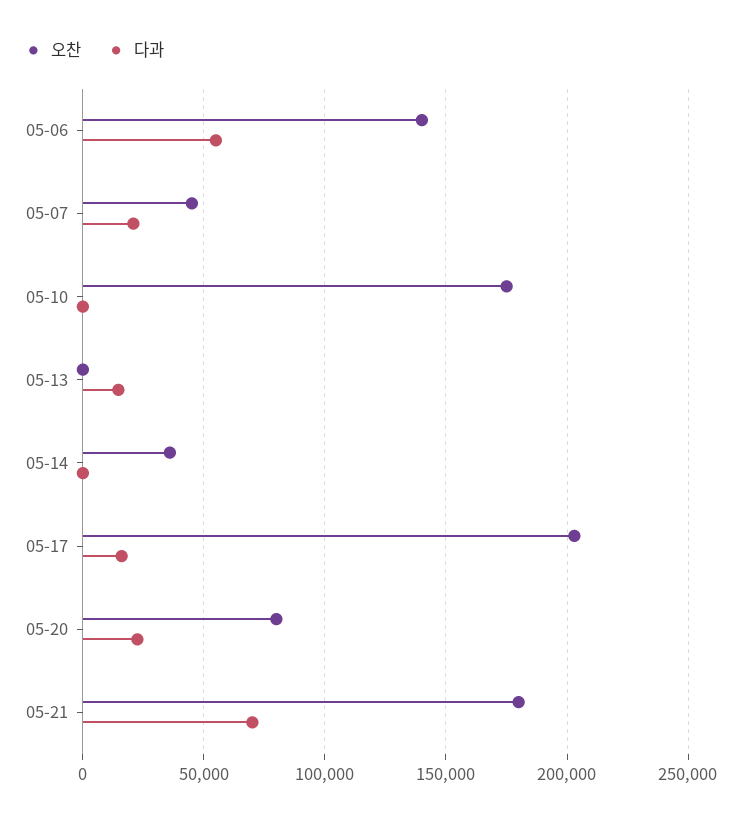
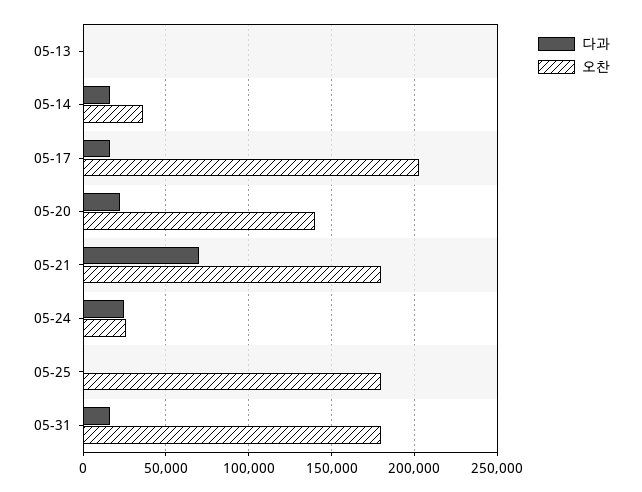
오찬, 05-06: 140000 -> none
다과, 05-06: 55000 -> none
오찬, 05-07: 45000 -> none
다과, 05-07: 20000 -> none
오찬, 05-10: 175000 -> none
다과, 05-10: 0 -> none
다과, 05-13: 15000 -> 0
다과, 05-14: 0 -> 15000
오찬, 05-20: 80000 -> 140000
다과, 05-24: none -> 25000
오찬, 05-24: none -> 25000
다과, 05-25: none -> 0
오찬, 05-25: none -> 180000
다과, 05-31: none -> 15000
오찬, 05-31: none -> 180000

